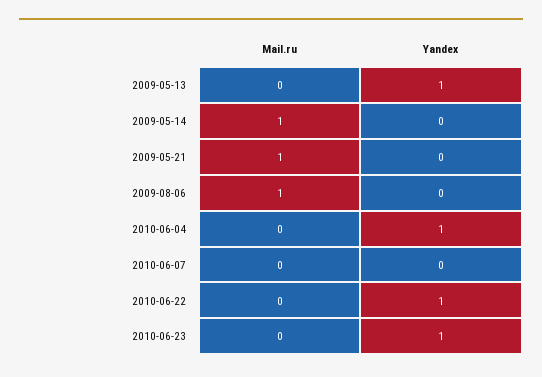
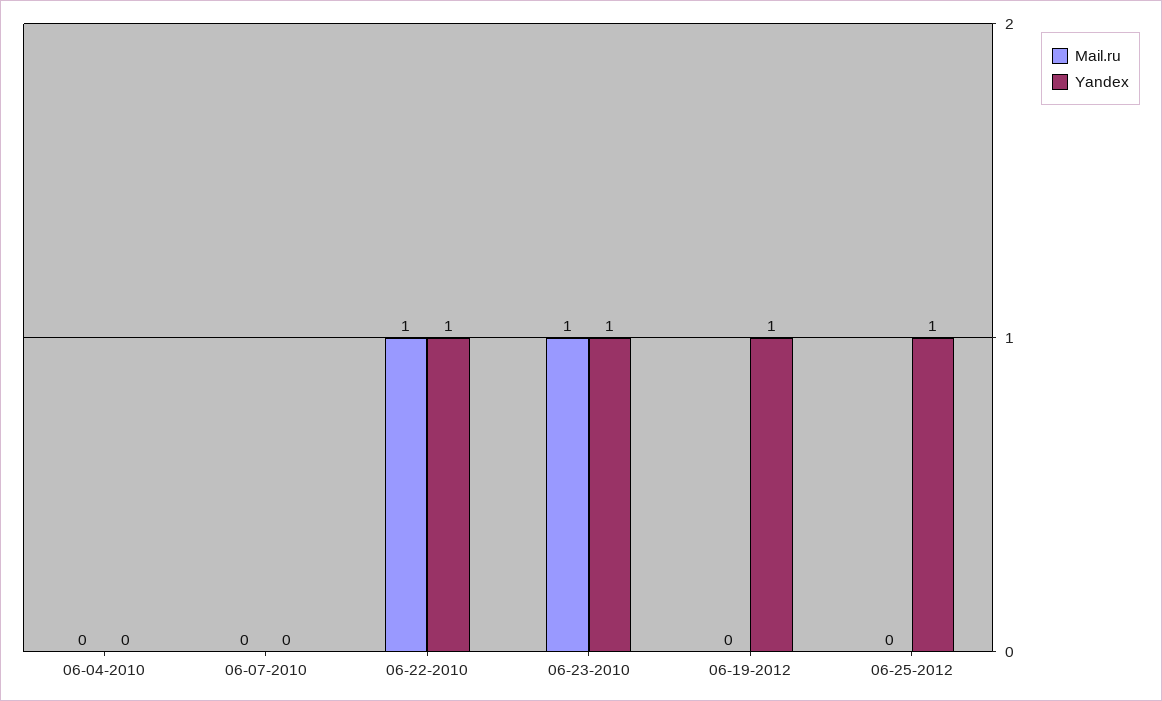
Mail.ru, 2009-05-13: 0 -> none
Yandex, 2009-05-13: 1 -> none
Mail.ru, 2009-05-14: 1 -> none
Yandex, 2009-05-14: 0 -> none
Mail.ru, 2009-05-21: 1 -> none
Yandex, 2009-05-21: 0 -> none
Mail.ru, 2009-08-06: 1 -> none
Yandex, 2009-08-06: 0 -> none
Yandex, 2010-06-04: 1 -> 0
Mail.ru, 2010-06-22: 0 -> 1
Mail.ru, 2010-06-23: 0 -> 1
Mail.ru, 06-19-2012: none -> 0
Yandex, 06-19-2012: none -> 1
Mail.ru, 06-25-2012: none -> 0
Yandex, 06-25-2012: none -> 1

